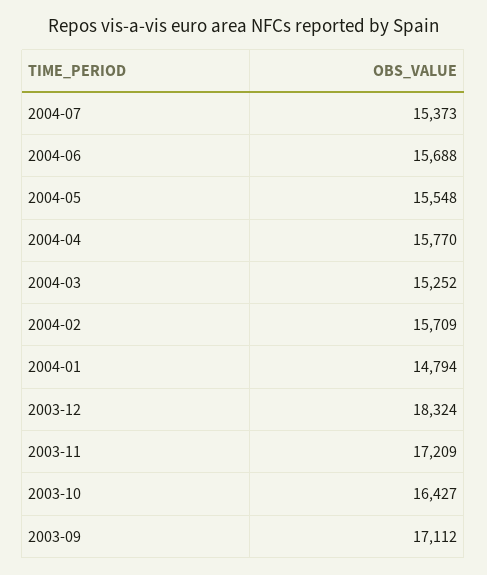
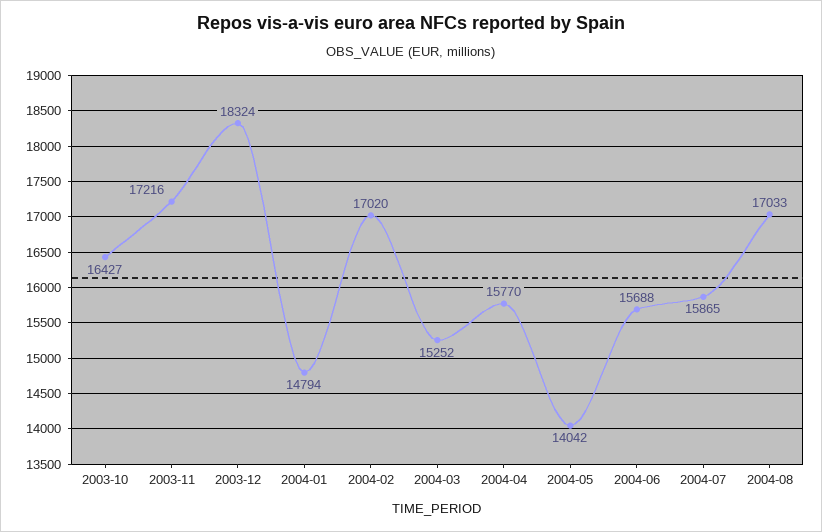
2004-07: 15373 -> 15865
2004-05: 15548 -> 14042
2004-02: 15709 -> 17020
2003-11: 17209 -> 17216
2003-09: 17112 -> none
2004-08: none -> 17033

